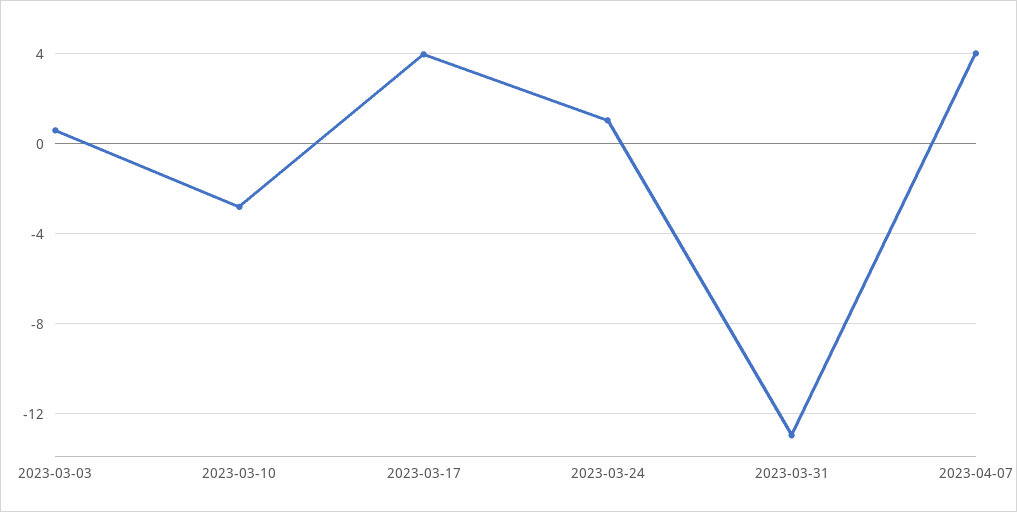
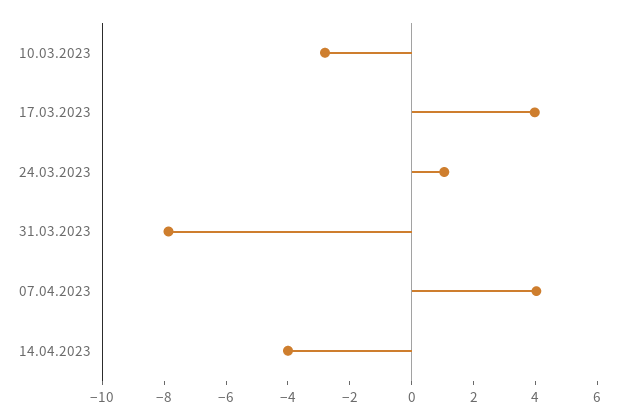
2023-03-03: 0.5 -> none
2023-03-31: -13 -> -8
14.04.2023: none -> -4

